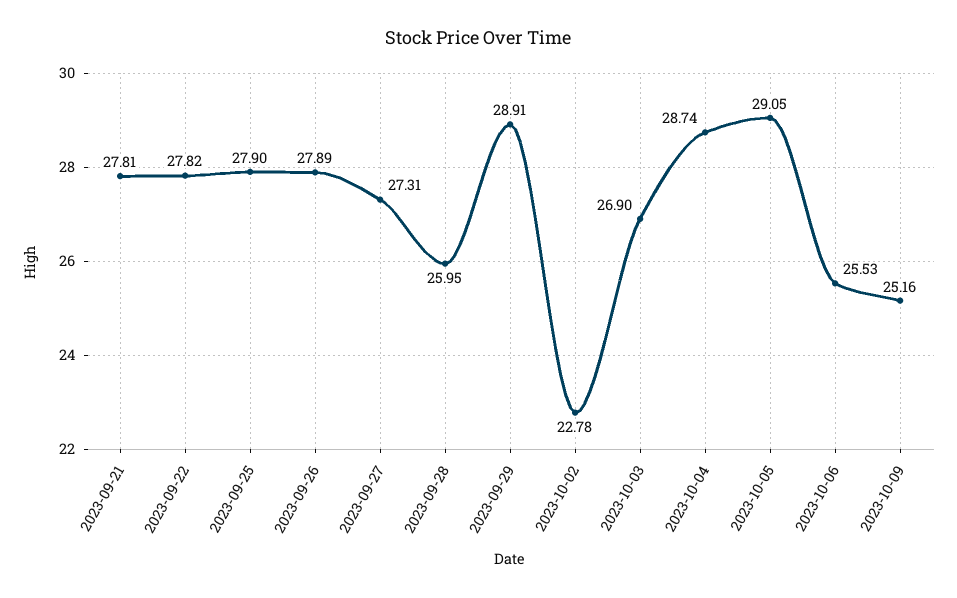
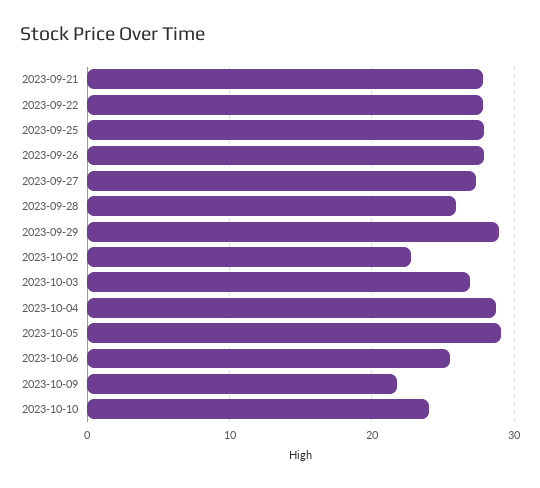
2023-10-09: 25.16 -> 22
2023-10-10: none -> 24

